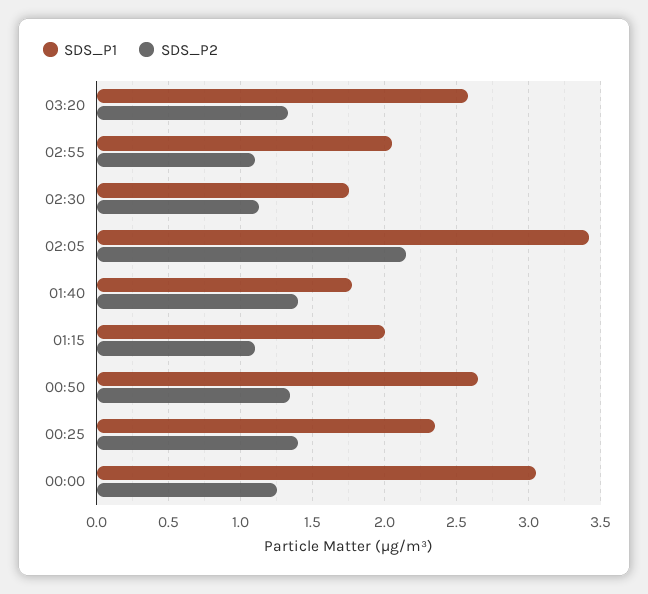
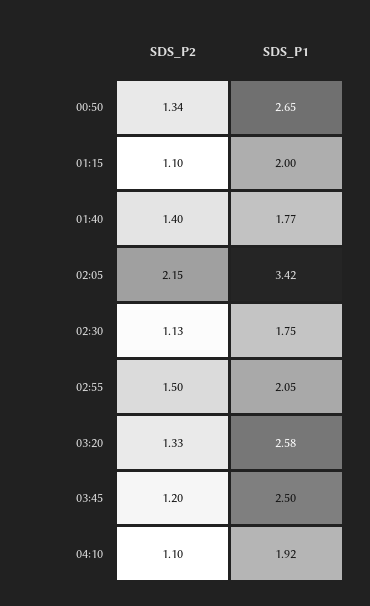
SDS_P2, 02:55: 1.1 -> 1.5
SDS_P1, 00:25: 2.35 -> none
SDS_P2, 00:25: 1.4 -> none
SDS_P1, 00:00: 3.05 -> none
SDS_P2, 00:00: 1.25 -> none
SDS_P2, 03:45: none -> 1.2
SDS_P1, 03:45: none -> 2.5
SDS_P2, 04:10: none -> 1.1
SDS_P1, 04:10: none -> 1.92

